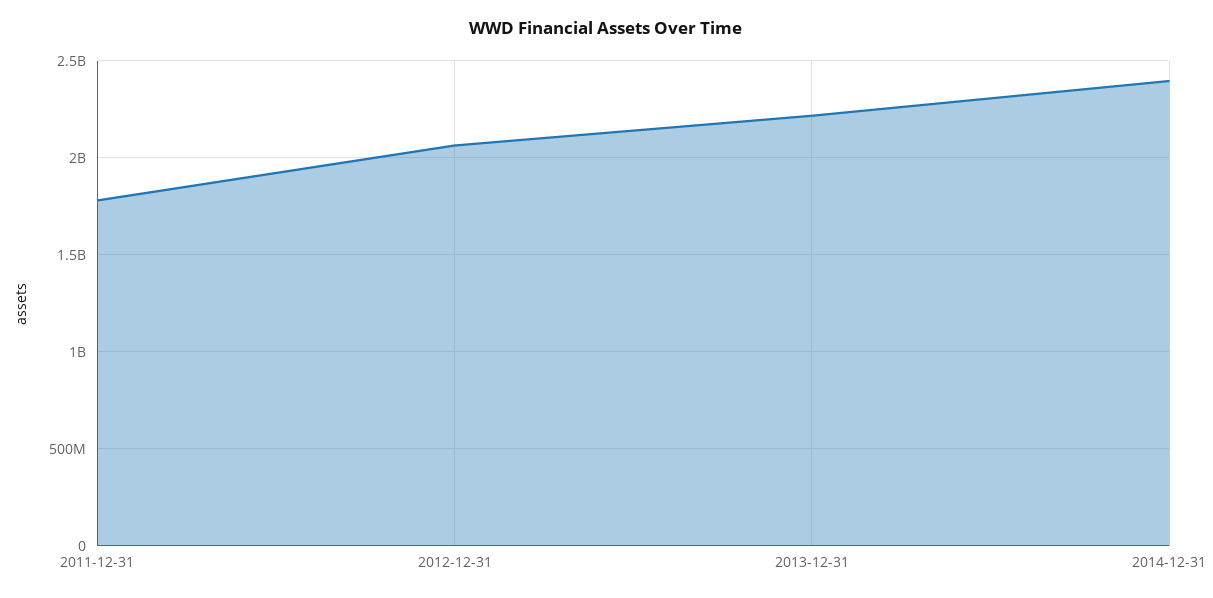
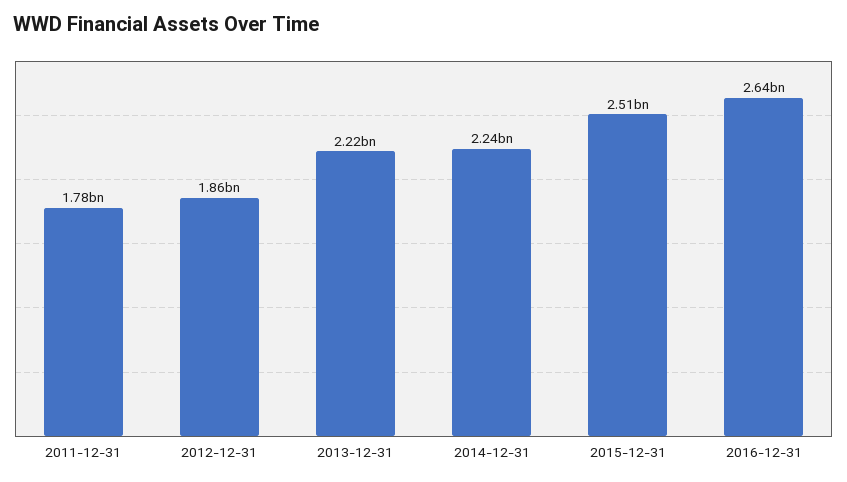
2012-12-31: 2050000000 -> 1860000000
2014-12-31: 2400000000 -> 2240000000
2015-12-31: none -> 2510000000
2016-12-31: none -> 2640000000

